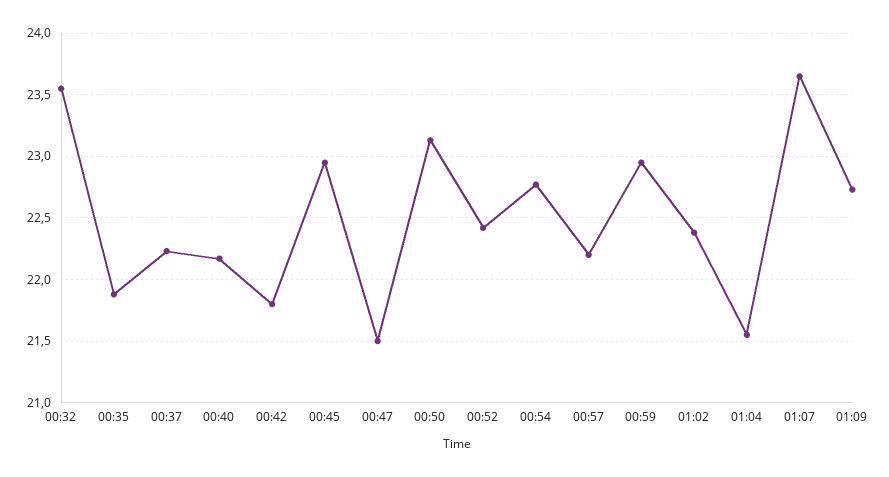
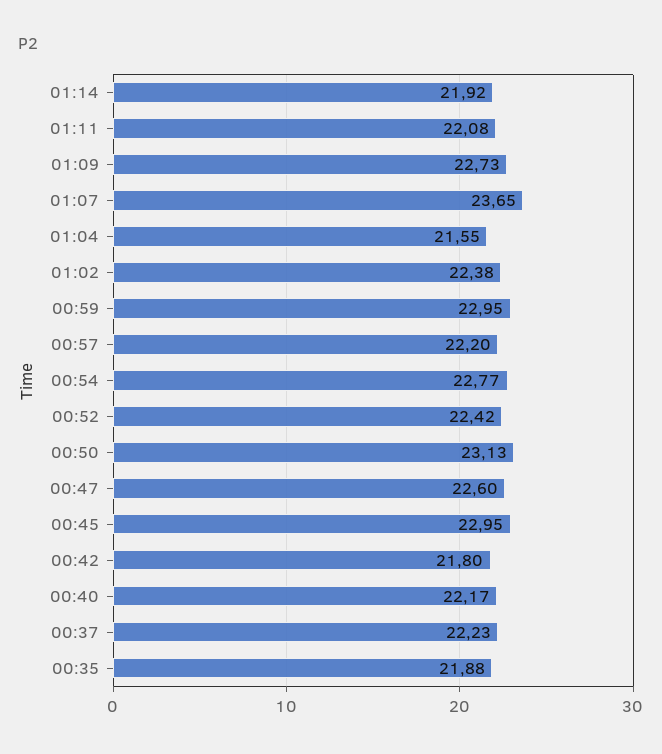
00:32: 23.55 -> none
00:47: 21.5 -> 22.6
01:14: none -> 21.92
01:11: none -> 22.08

